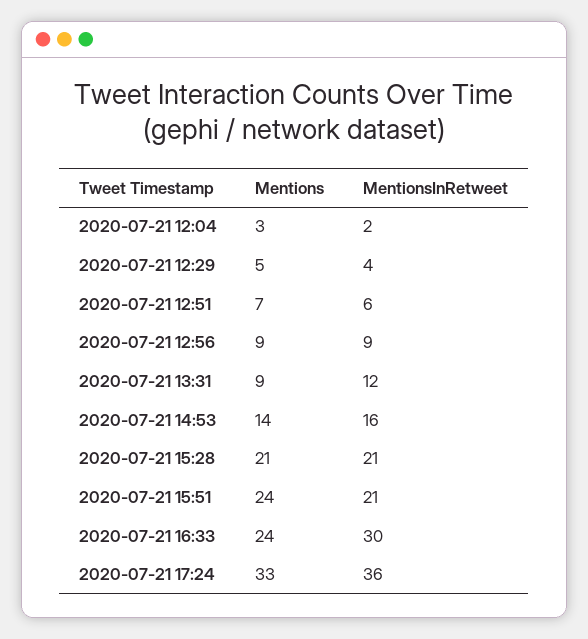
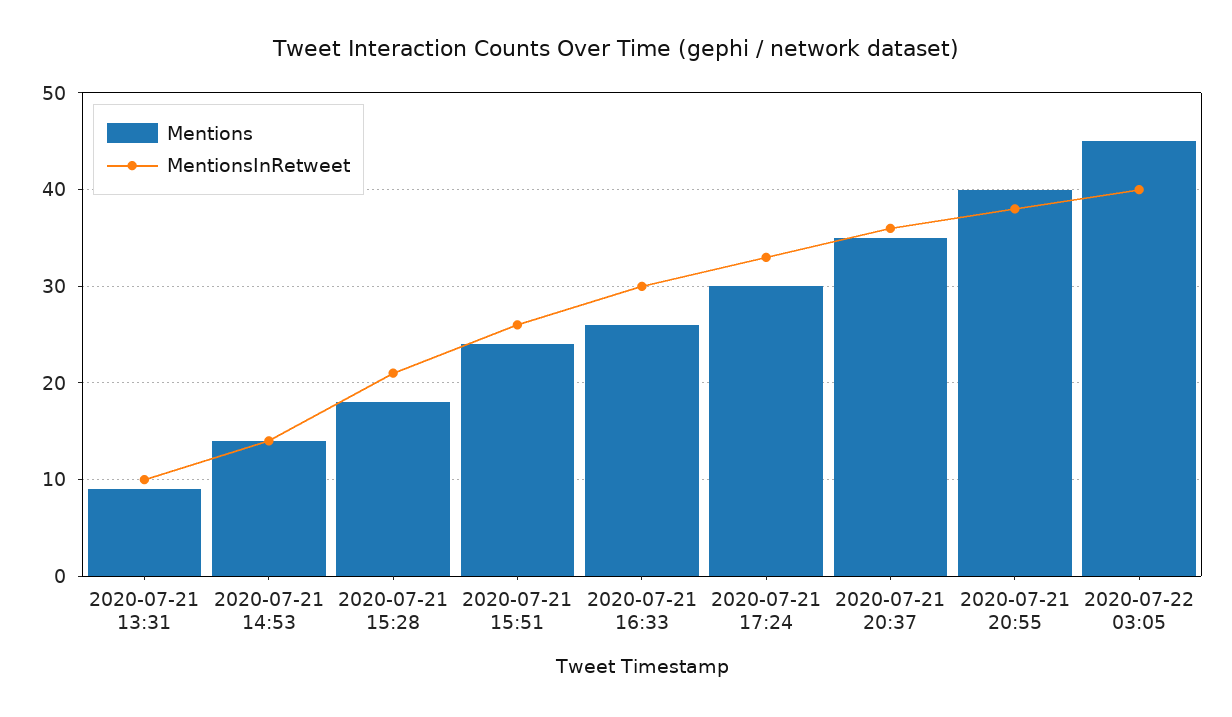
Mentions, 2020-07-21 12:04: 3 -> none
MentionsInRetweet, 2020-07-21 12:04: 2 -> none
Mentions, 2020-07-21 12:29: 5 -> none
MentionsInRetweet, 2020-07-21 12:29: 4 -> none
Mentions, 2020-07-21 12:51: 7 -> none
MentionsInRetweet, 2020-07-21 12:51: 6 -> none
Mentions, 2020-07-21 12:56: 9 -> none
MentionsInRetweet, 2020-07-21 12:56: 9 -> none
MentionsInRetweet, 2020-07-21 13:31: 12 -> 10
MentionsInRetweet, 2020-07-21 14:53: 16 -> 14
Mentions, 2020-07-21 15:28: 21 -> 18
MentionsInRetweet, 2020-07-21 15:51: 21 -> 26
Mentions, 2020-07-21 16:33: 24 -> 26
Mentions, 2020-07-21 17:24: 33 -> 30
MentionsInRetweet, 2020-07-21 17:24: 36 -> 33
Mentions, 2020-07-21 20:37: none -> 35
MentionsInRetweet, 2020-07-21 20:37: none -> 36
Mentions, 2020-07-21 20:55: none -> 40
MentionsInRetweet, 2020-07-21 20:55: none -> 38
Mentions, 2020-07-22 03:05: none -> 45
MentionsInRetweet, 2020-07-22 03:05: none -> 40

